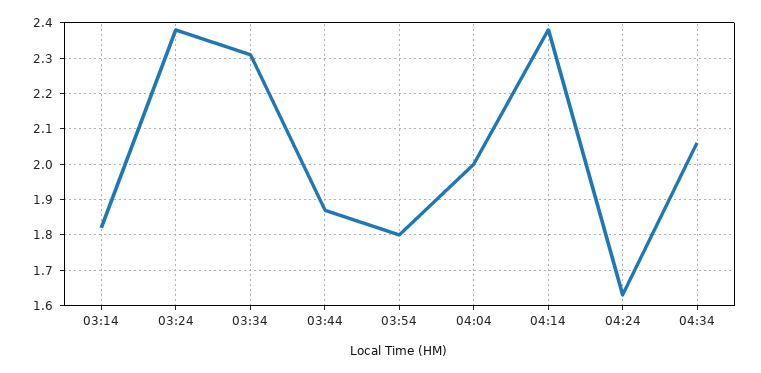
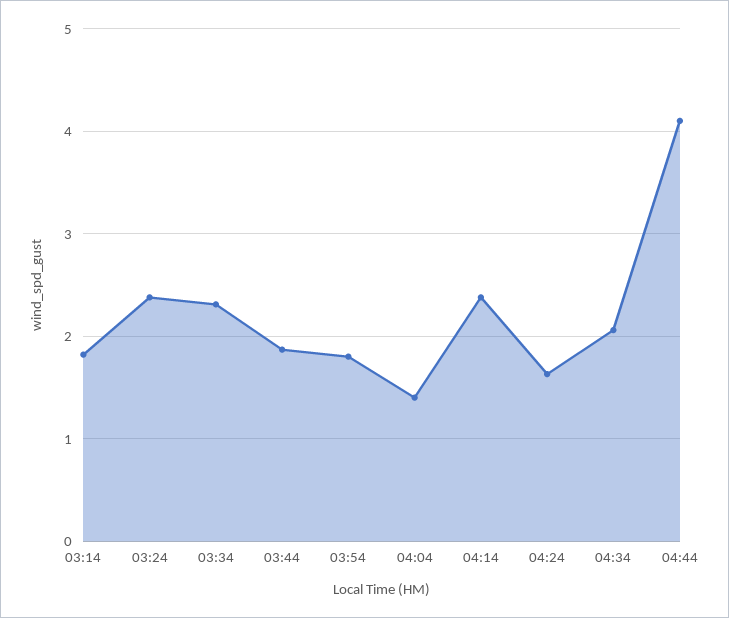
04:04: 2 -> 1.4
04:44: none -> 4.1

